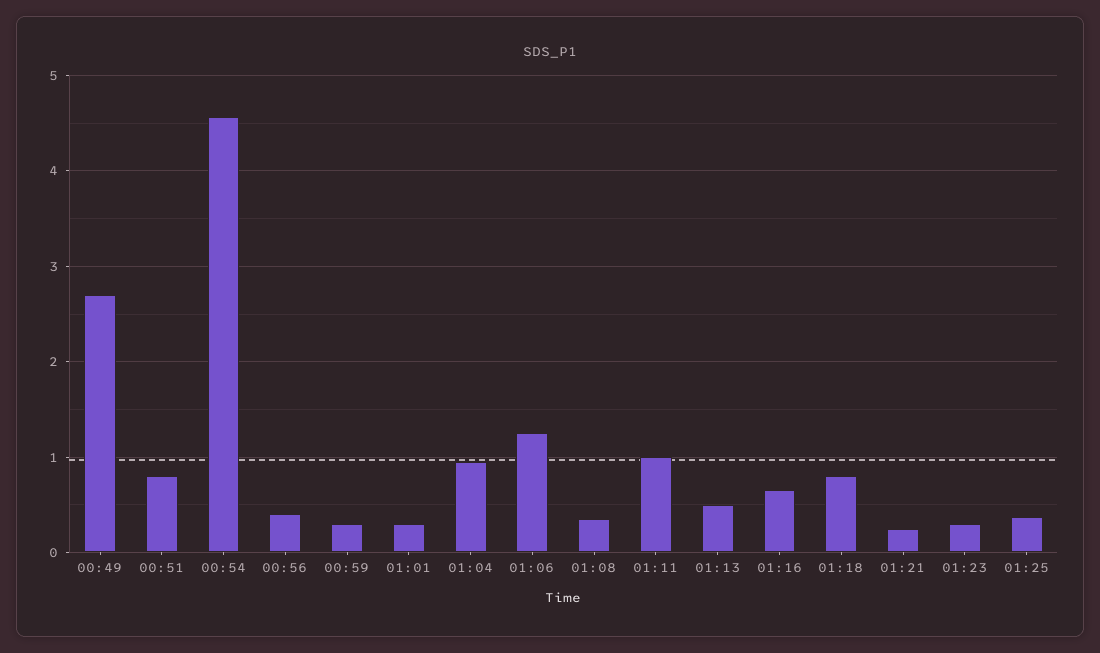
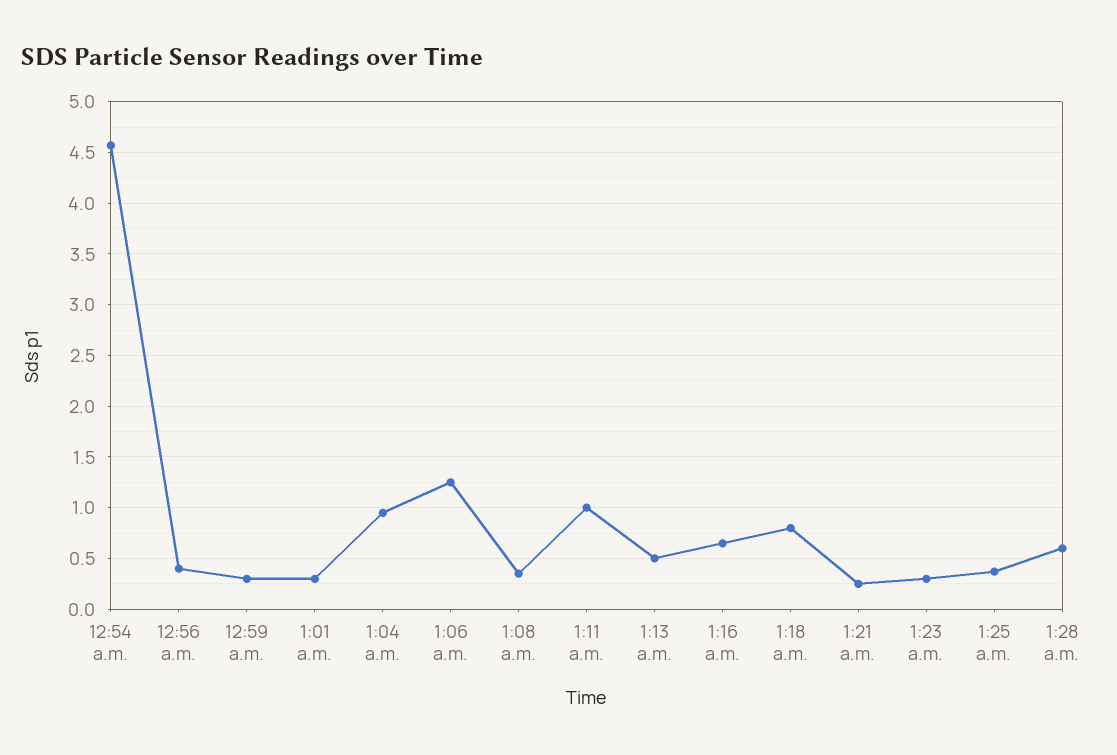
00:49: 2.7 -> none
00:51: 0.8 -> none
1:28 a.m.: none -> 0.6

